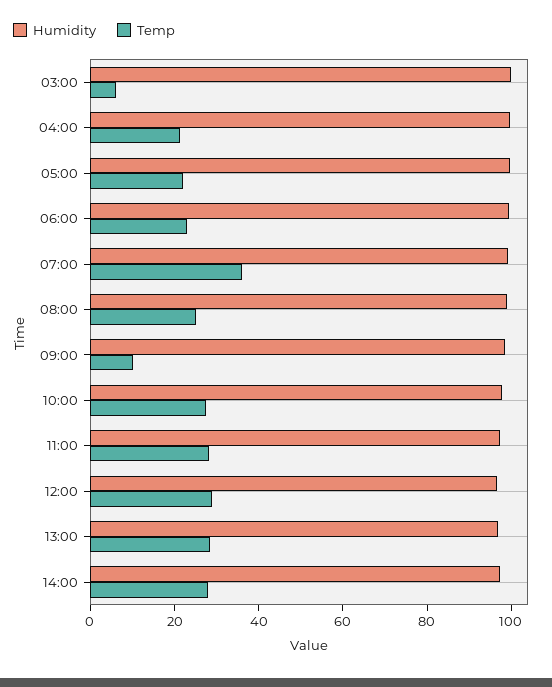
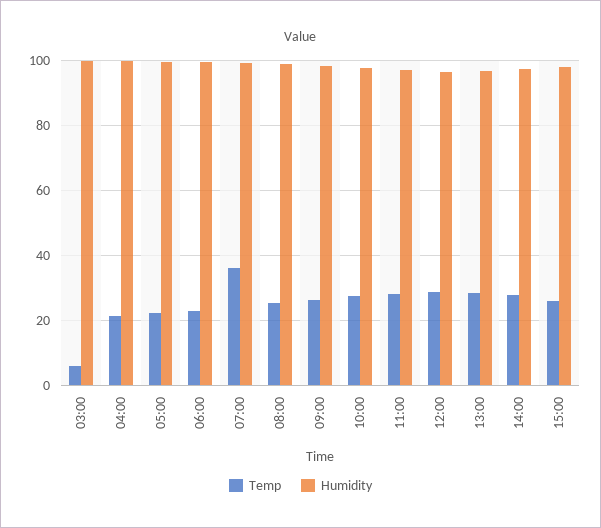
Temp, 09:00: 10 -> 26
Temp, 15:00: none -> 26
Humidity, 15:00: none -> 98

